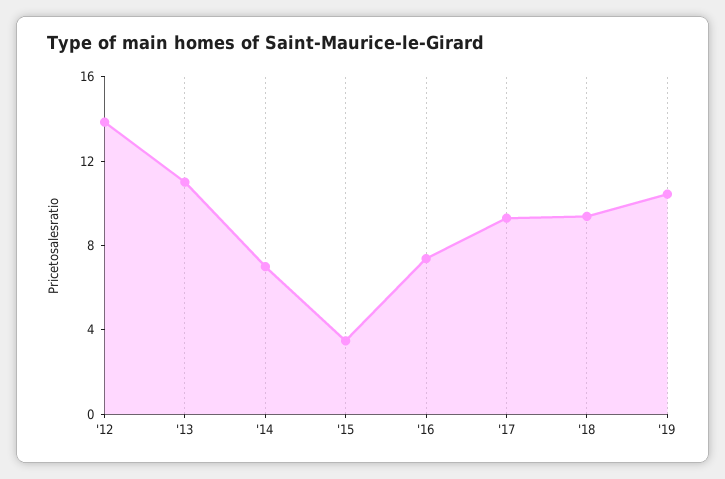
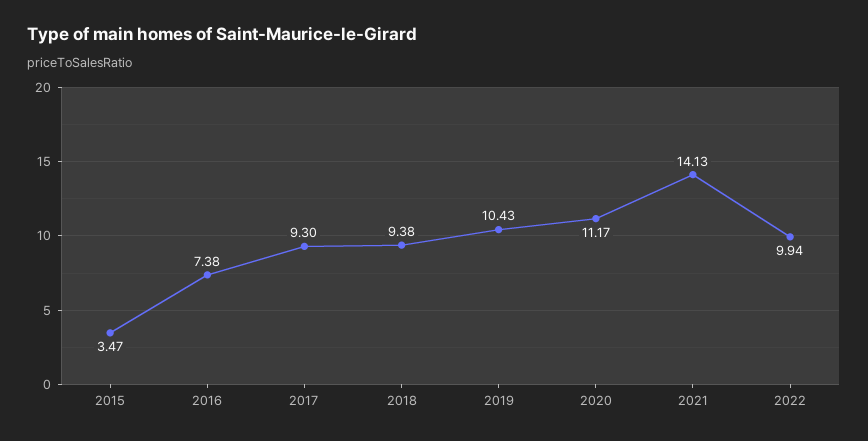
'12: 14 -> none
'13: 11 -> none
'14: 7 -> none
2020: none -> 11.17
2021: none -> 14.13
2022: none -> 9.94

